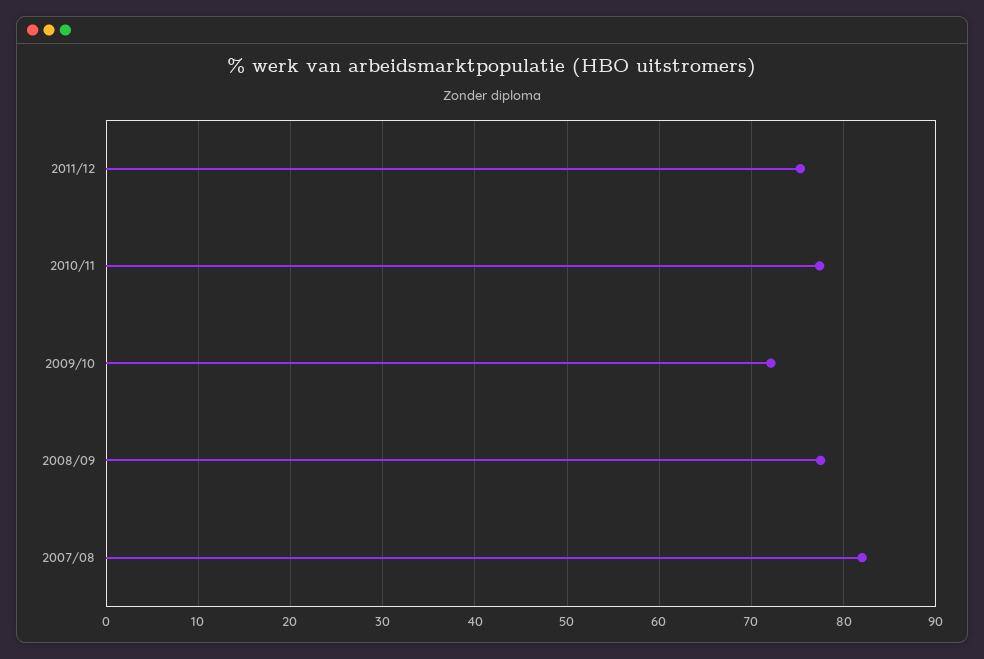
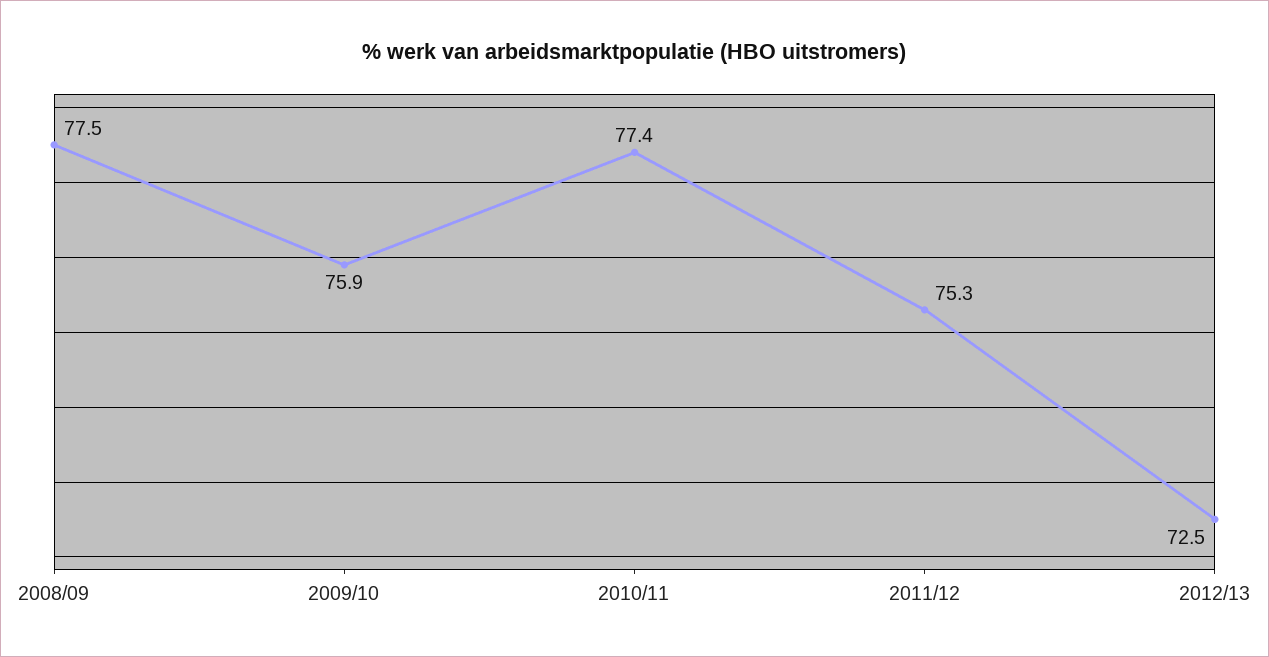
2009/10: 72 -> 75.9
2007/08: 82 -> none
2012/13: none -> 72.5

